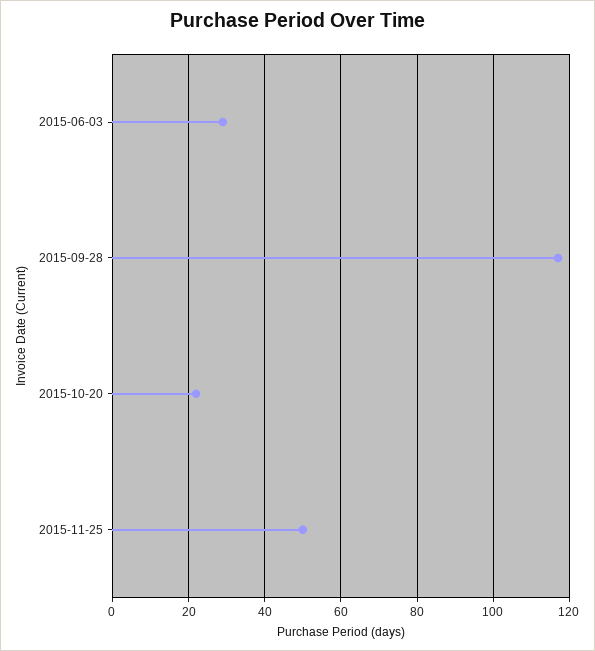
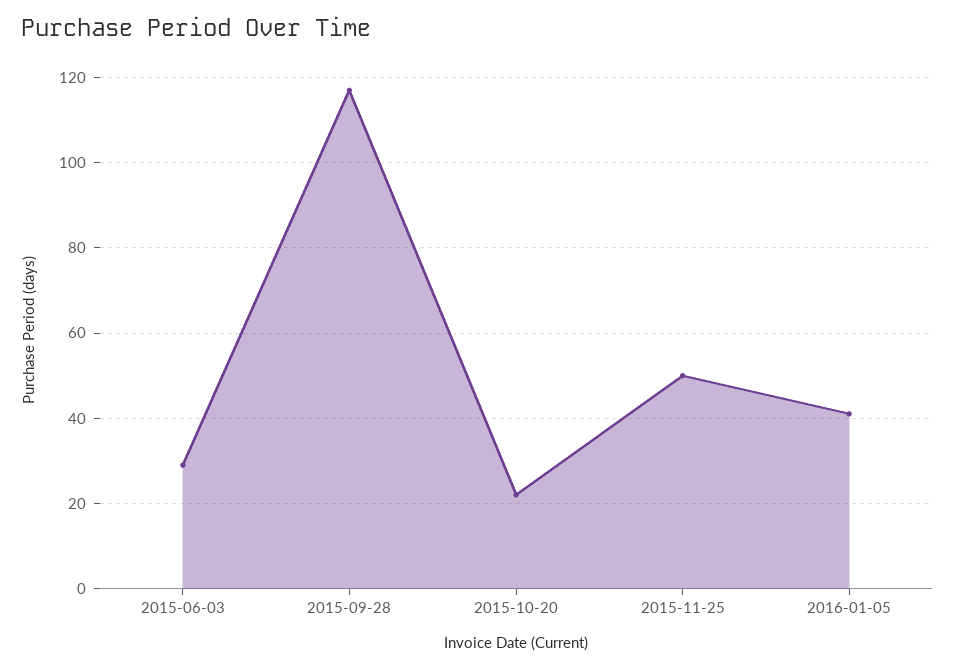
2016-01-05: none -> 40

